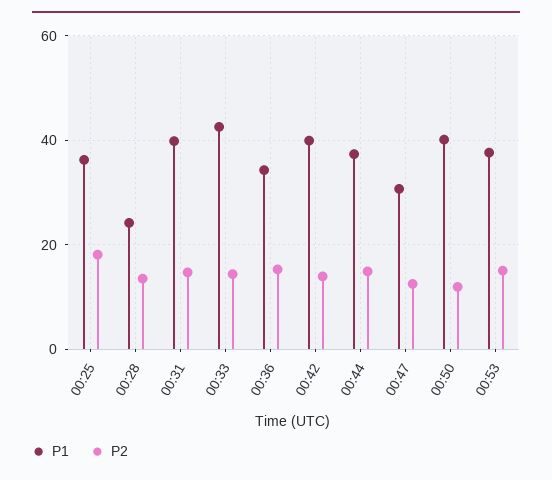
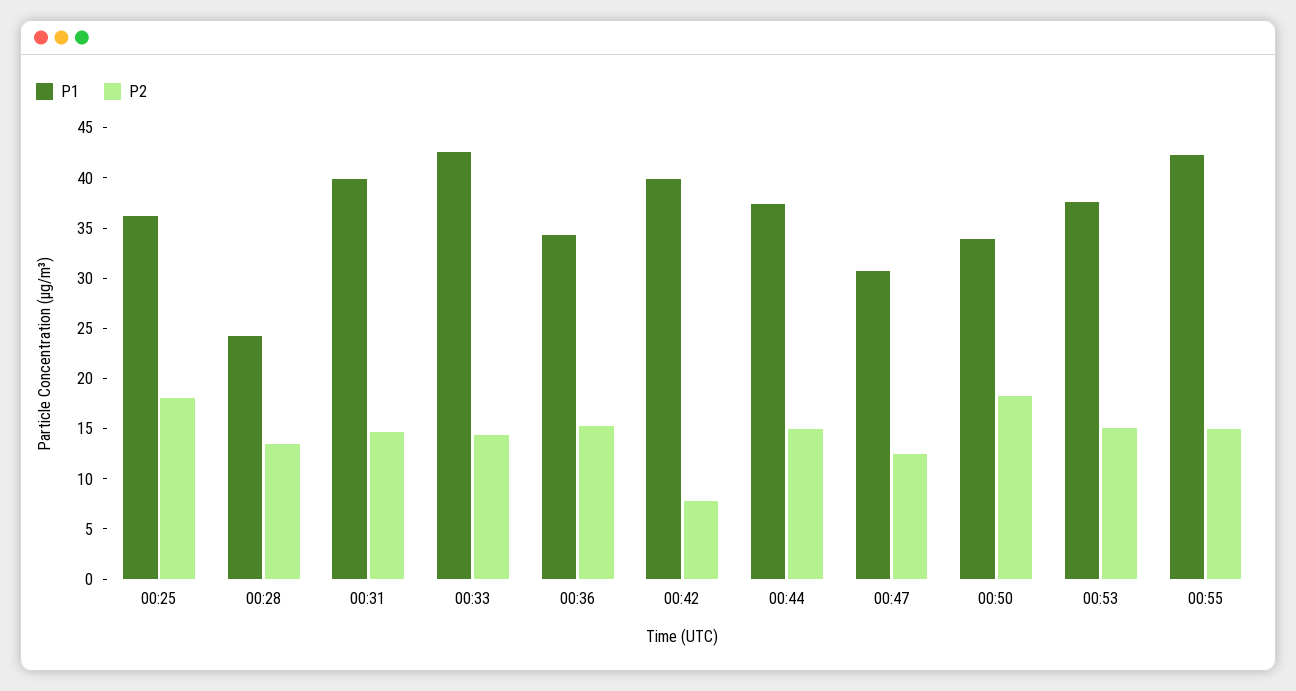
P2, 00:42: 14 -> 8
P1, 00:50: 40 -> 34
P2, 00:50: 12 -> 18
P1, 00:55: none -> 42
P2, 00:55: none -> 15

